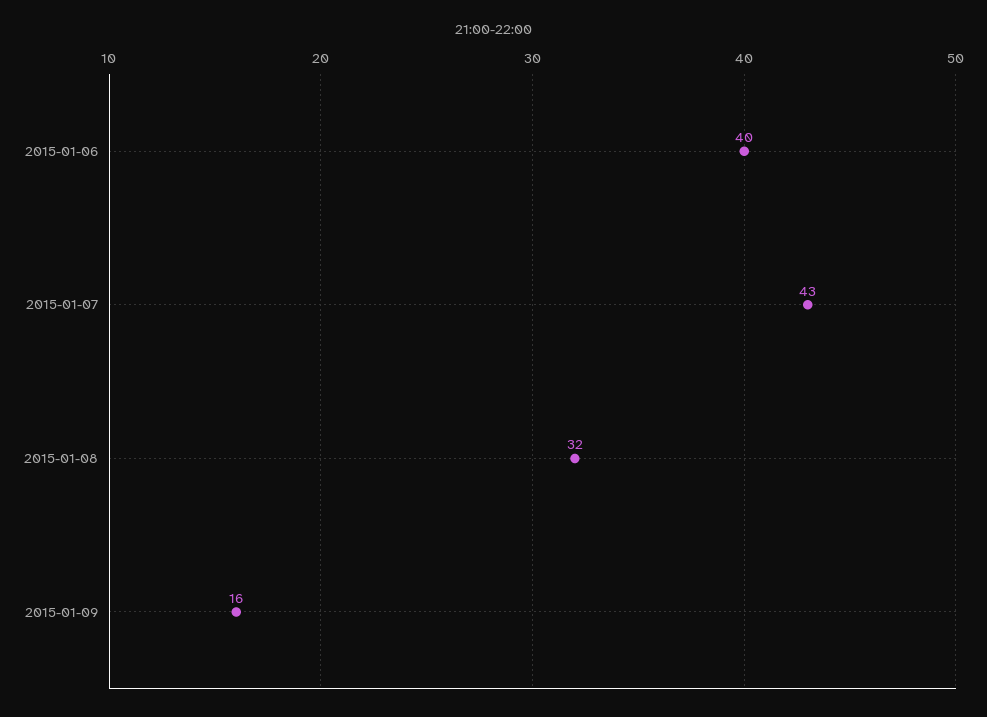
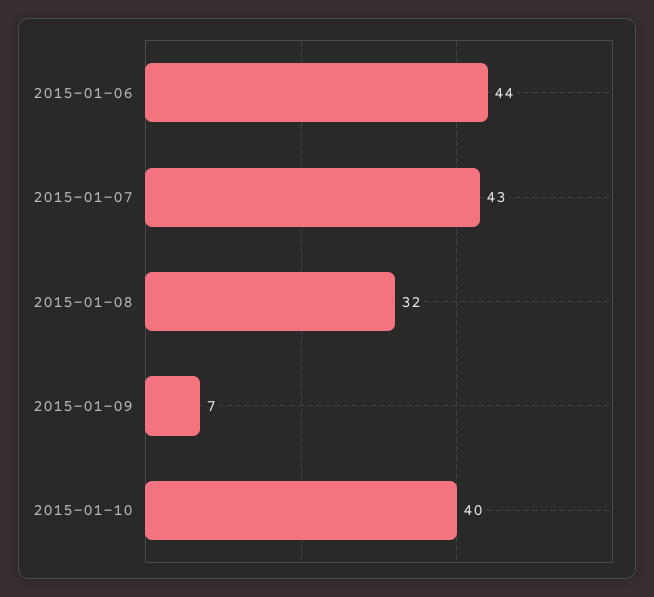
2015-01-06: 40 -> 44
2015-01-09: 16 -> 7
2015-01-10: none -> 40

